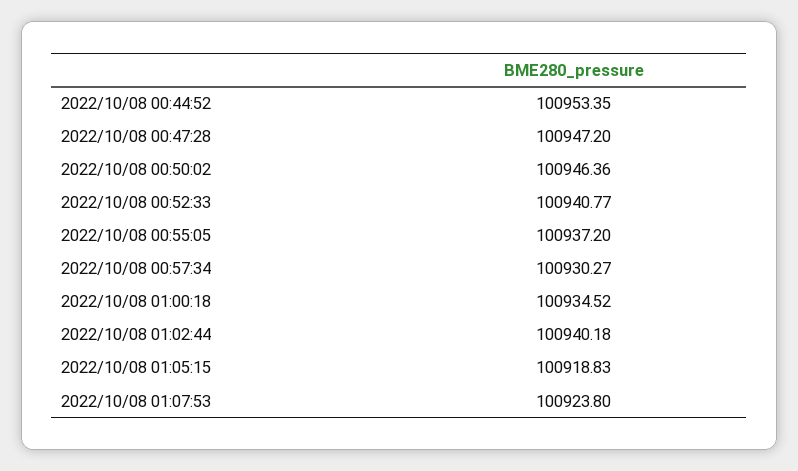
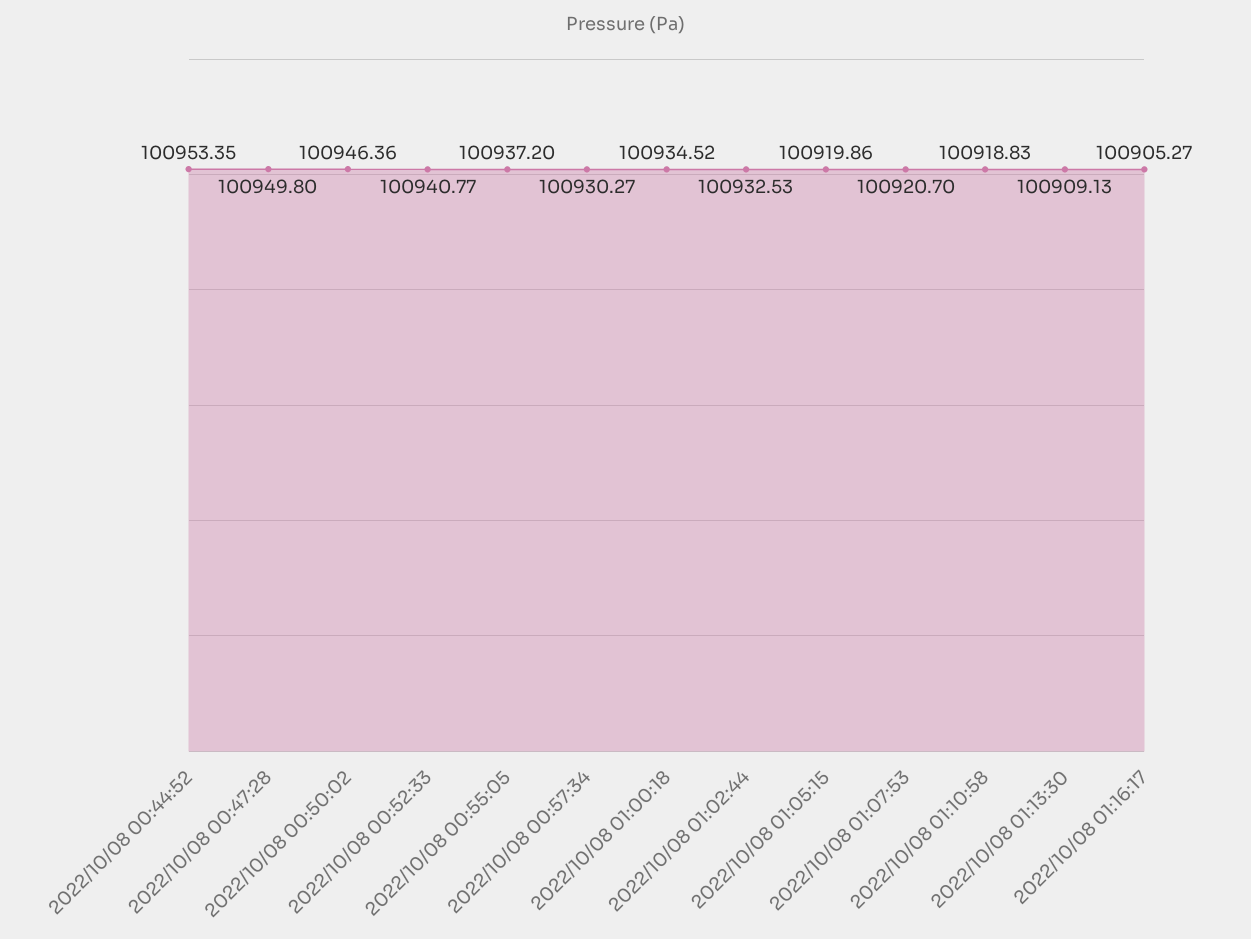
2022/10/08 00:47:28: 100947.2 -> 100949.8
2022/10/08 01:02:44: 100940.18 -> 100932.53
2022/10/08 01:05:15: 100918.83 -> 100919.86
2022/10/08 01:07:53: 100923.8 -> 100920.7
2022/10/08 01:10:58: none -> 100918.83
2022/10/08 01:13:30: none -> 100909.13
2022/10/08 01:16:17: none -> 100905.27

